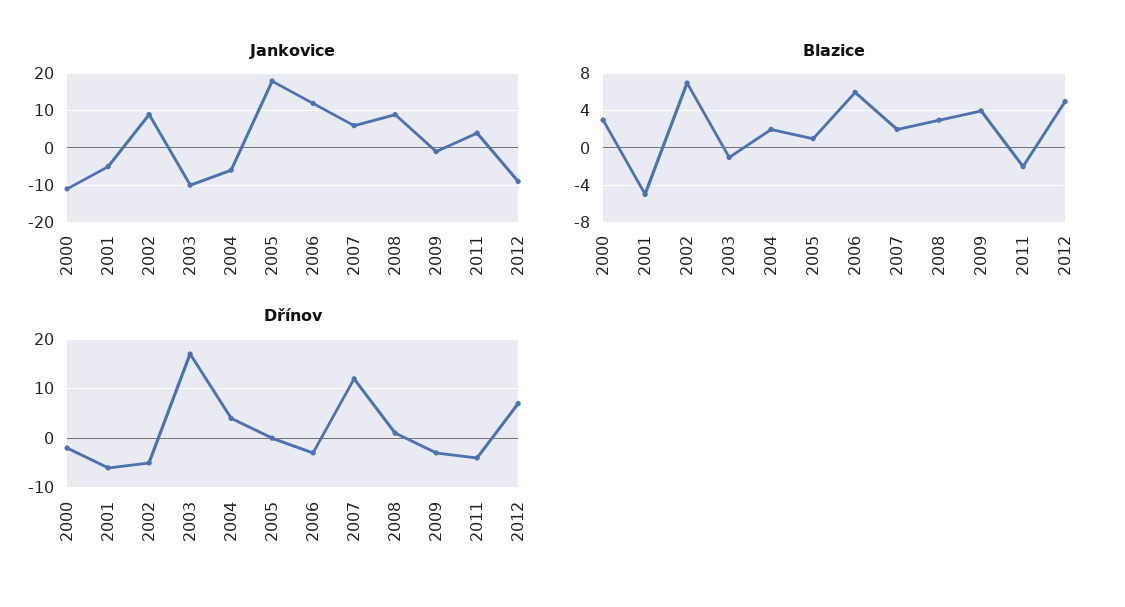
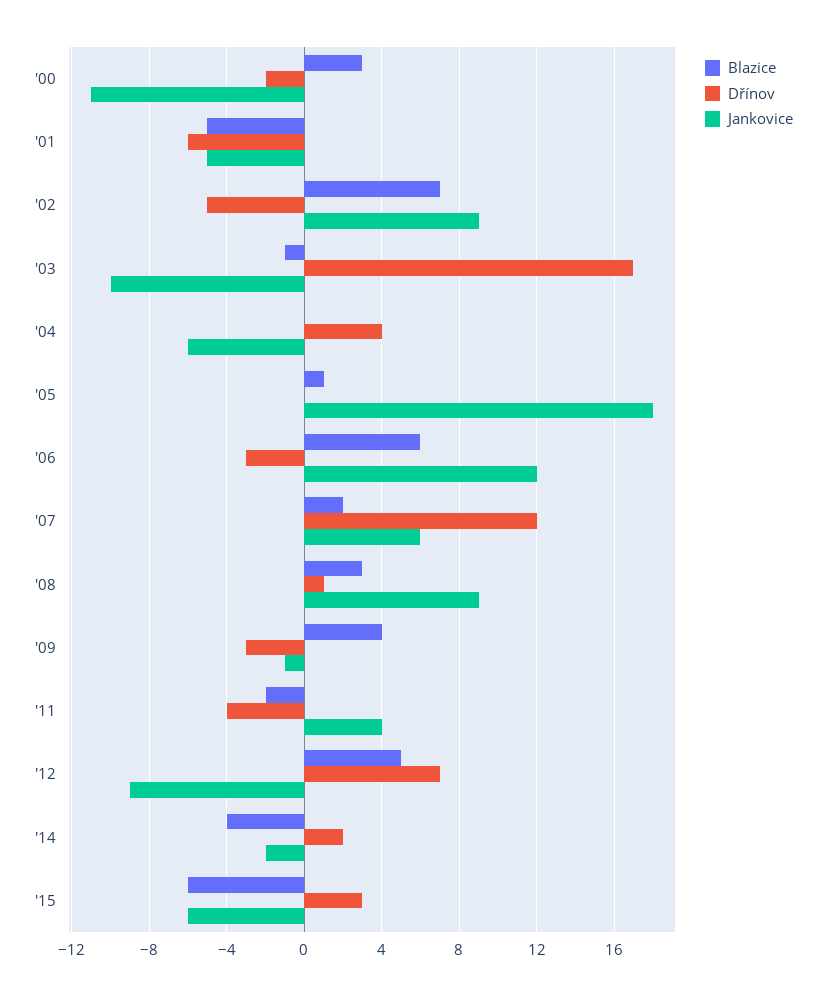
Blazice, 2004: 2 -> 0
Blazice, '14: none -> -4
Dřínov, '14: none -> 2
Jankovice, '14: none -> -2
Blazice, '15: none -> -6
Dřínov, '15: none -> 3
Jankovice, '15: none -> -6

